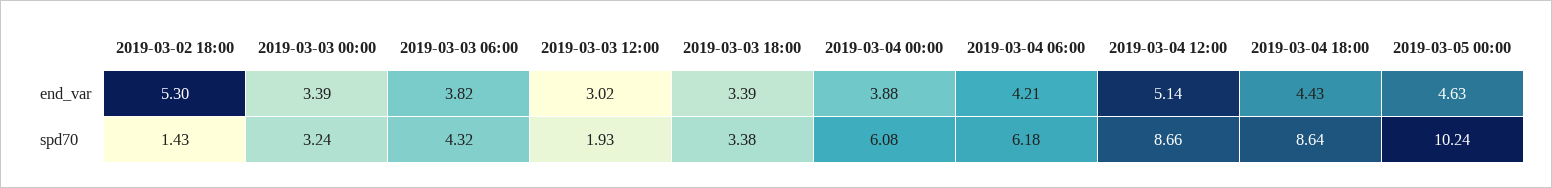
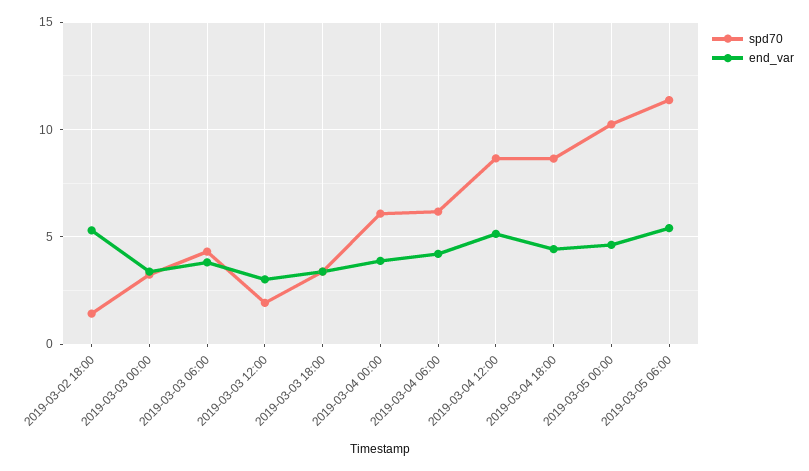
spd70, 2019-03-05 06:00: none -> 11.5
end_var, 2019-03-05 06:00: none -> 5.5

